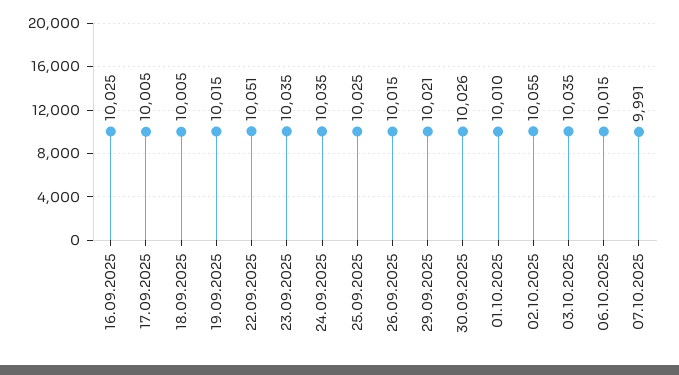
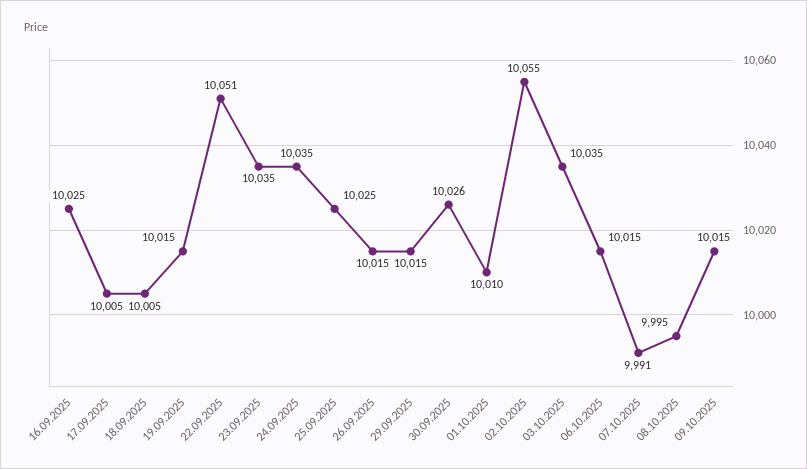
29.09.2025: 10021 -> 10015
08.10.2025: none -> 9995
09.10.2025: none -> 10015

